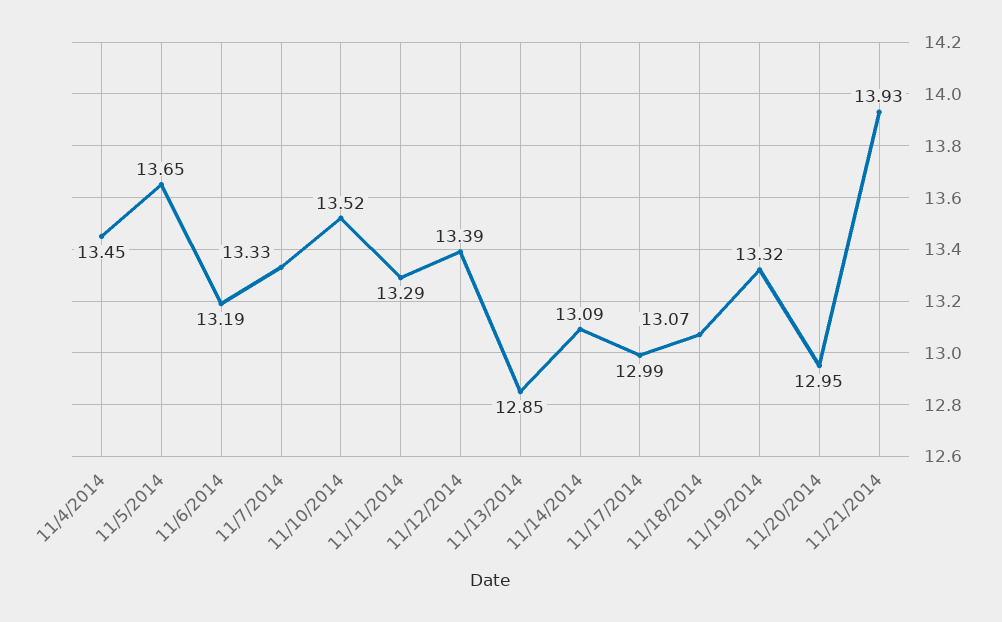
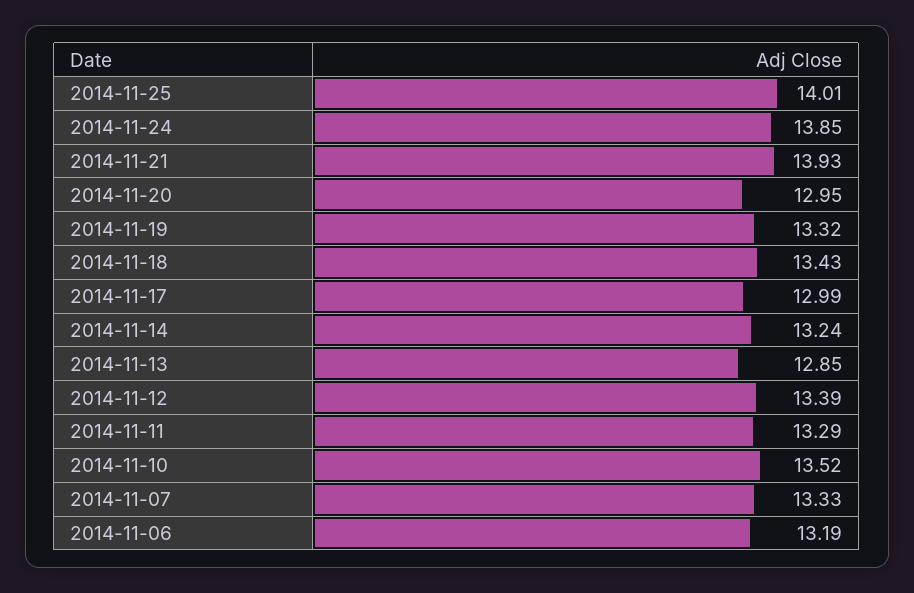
11/4/2014: 13.45 -> none
11/5/2014: 13.65 -> none
11/14/2014: 13.09 -> 13.24
11/18/2014: 13.07 -> 13.43
2014-11-25: none -> 14.01
2014-11-24: none -> 13.85

